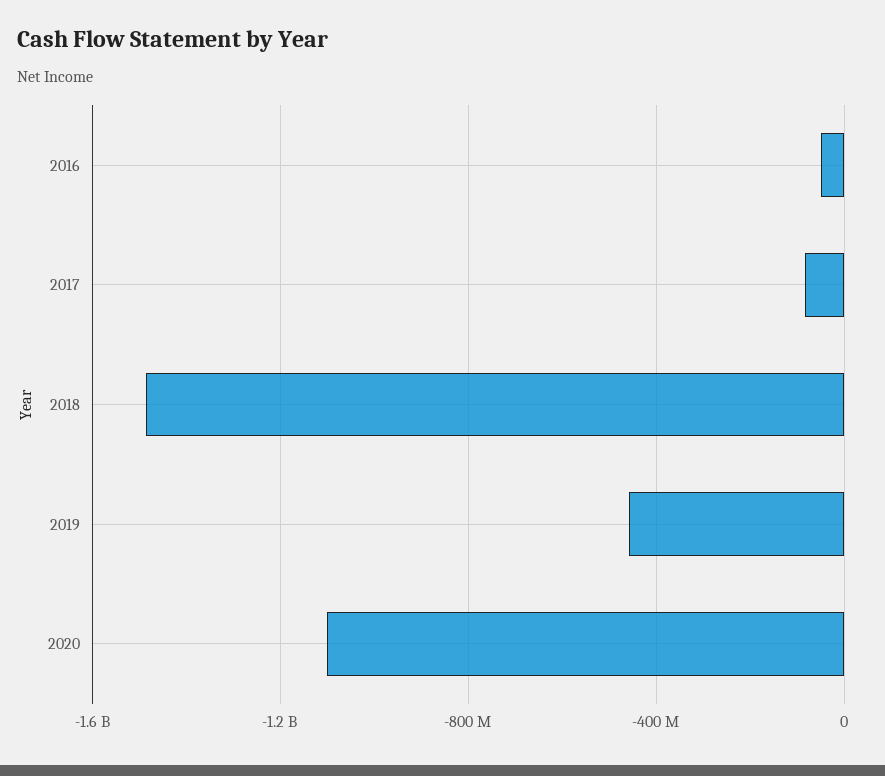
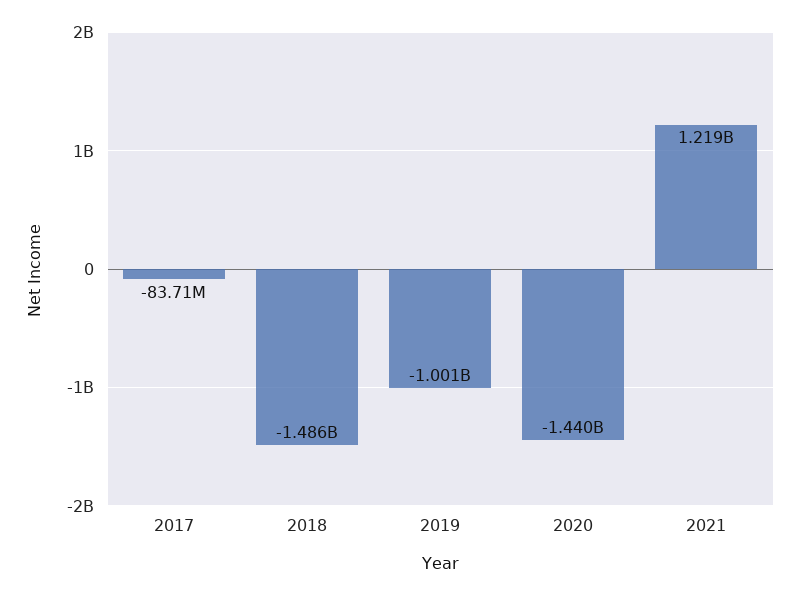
2016: -50000000 -> none
2019: -450000000 -> -1001000000
2020: -1100000000 -> -1440000000
2021: none -> 1219000000

